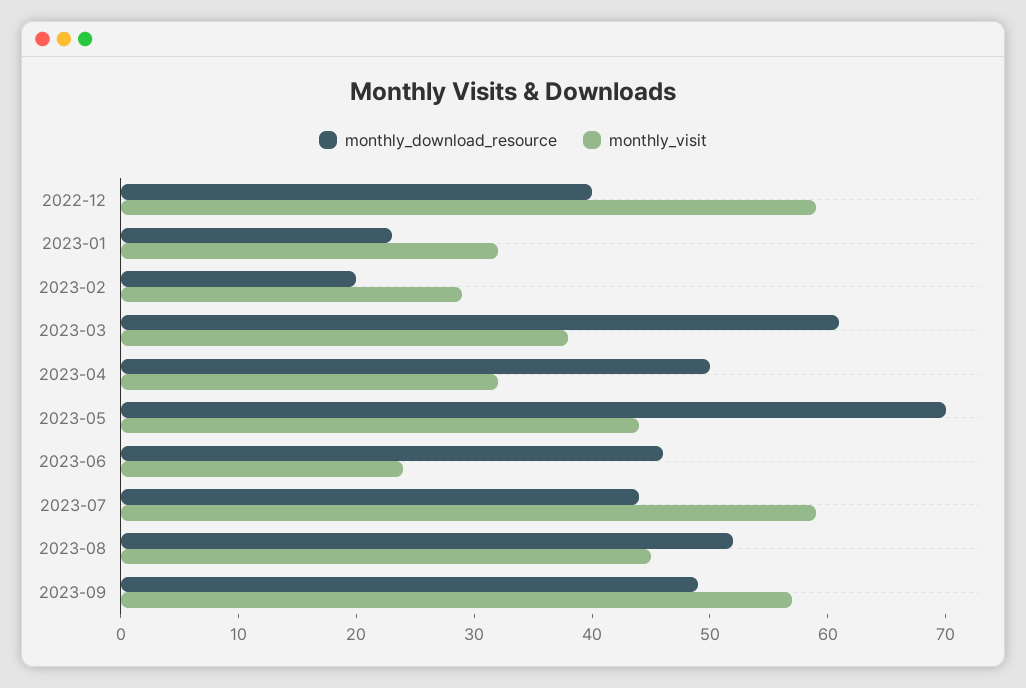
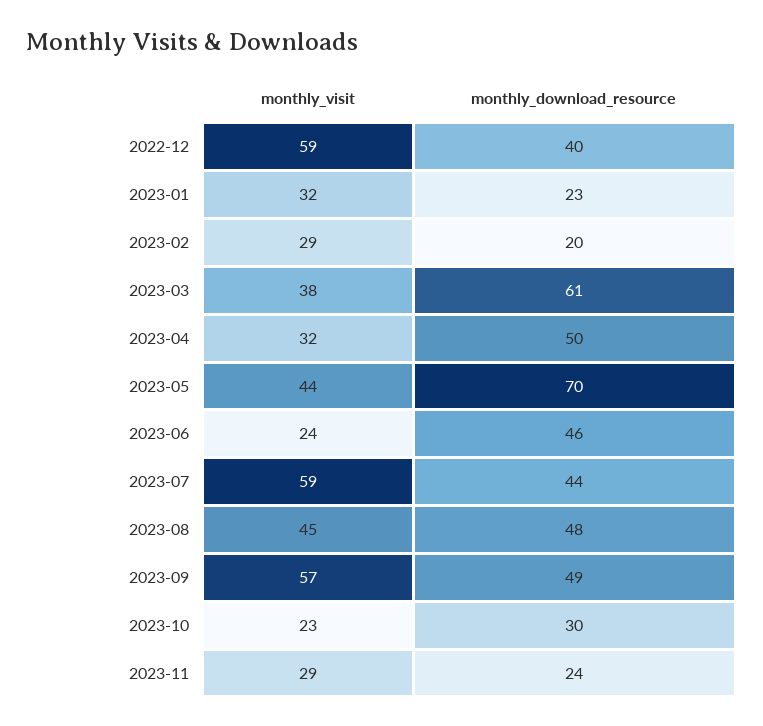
monthly_download_resource, 2023-08: 52 -> 48
monthly_visit, 2023-10: none -> 23
monthly_download_resource, 2023-10: none -> 30
monthly_visit, 2023-11: none -> 29
monthly_download_resource, 2023-11: none -> 24

